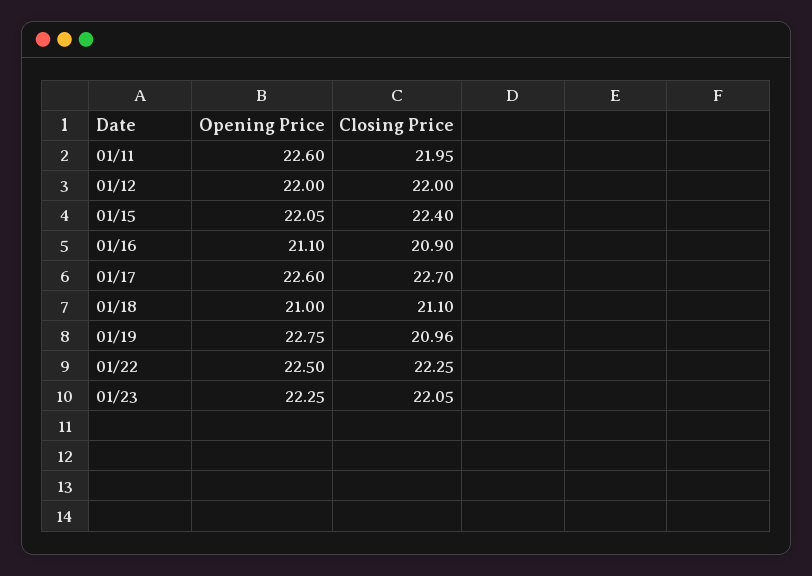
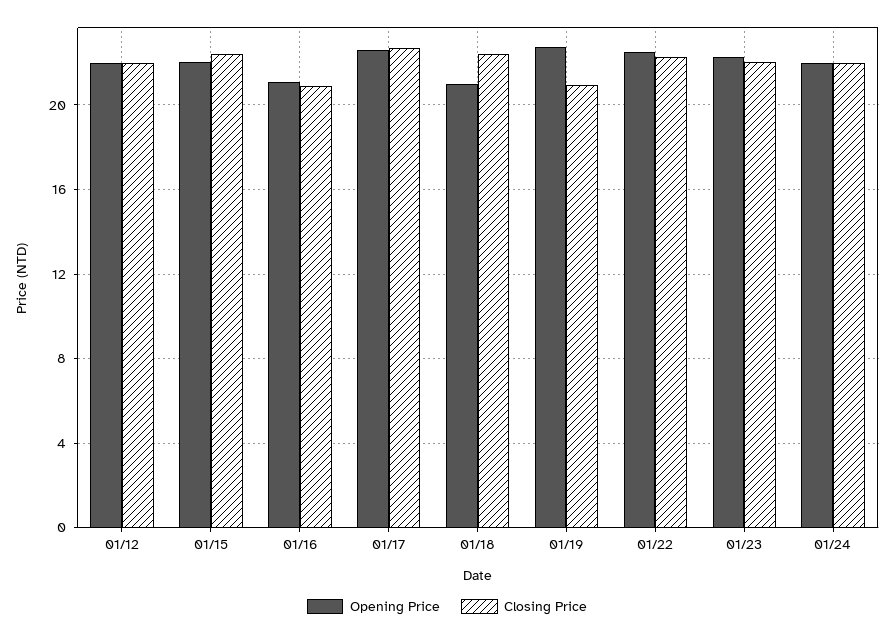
Opening Price, 01/11: 22.6 -> none
Closing Price, 01/11: 21.95 -> none
Closing Price, 01/18: 21.1 -> 22.5
Opening Price, 01/24: none -> 22
Closing Price, 01/24: none -> 22

